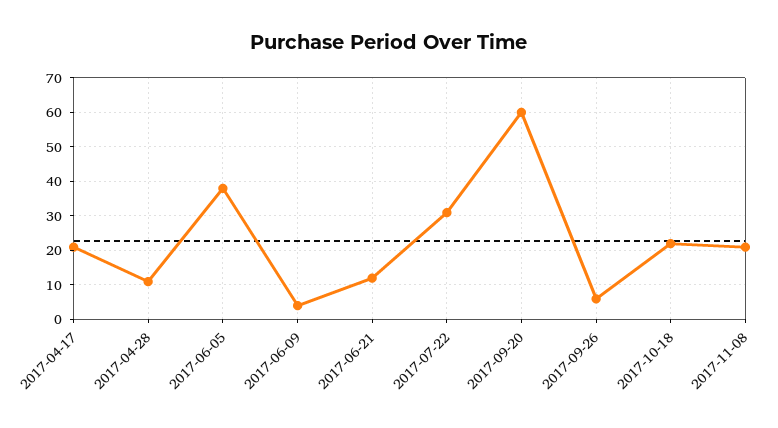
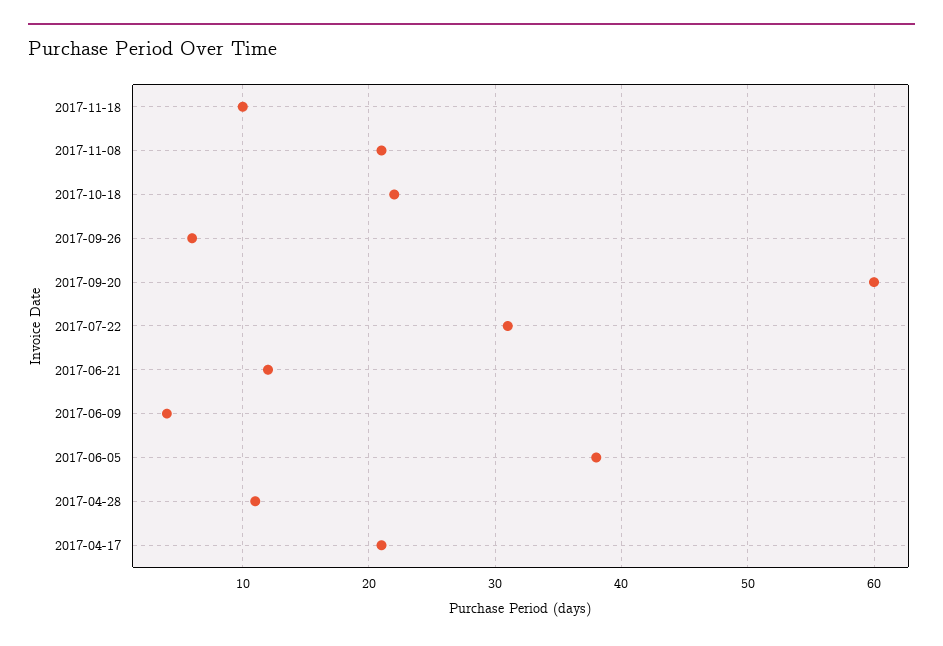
2017-11-18: none -> 10

